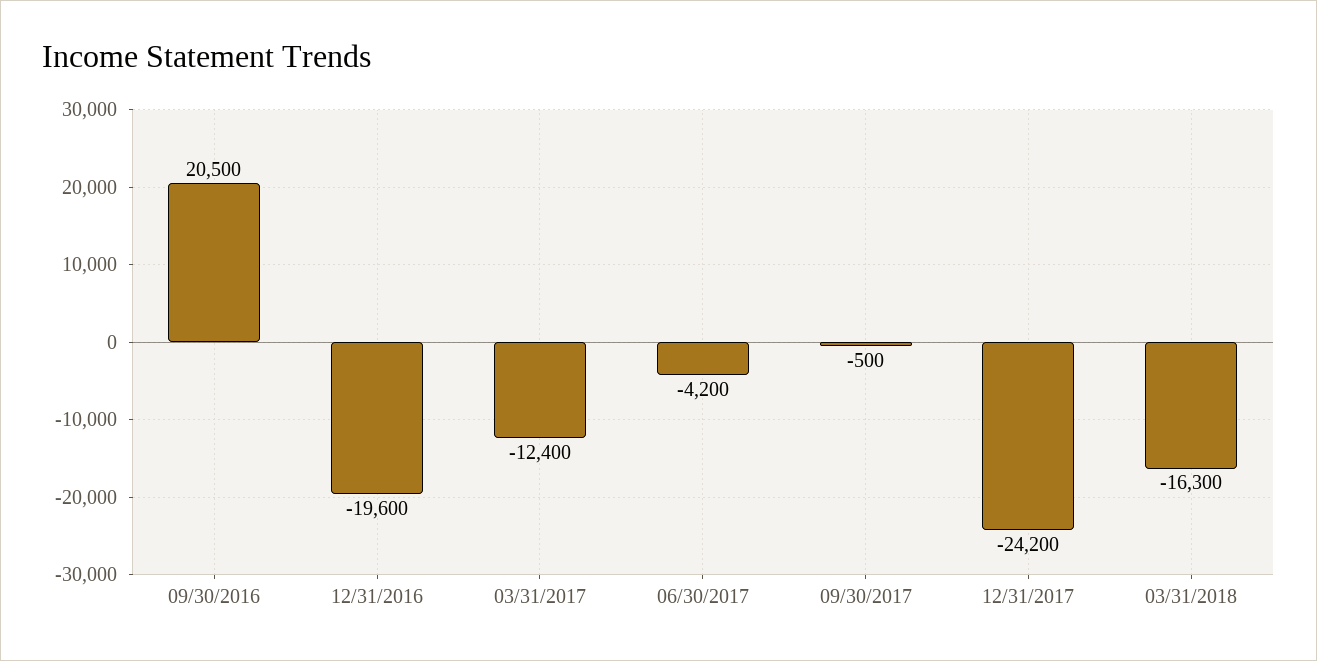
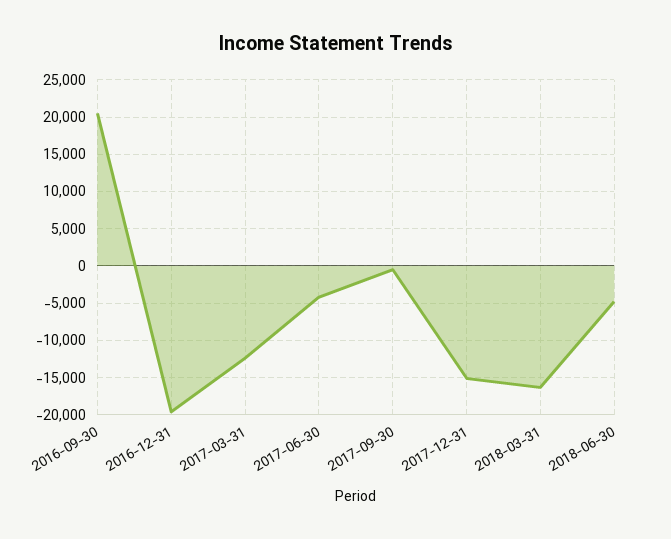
12/31/2017: -24200 -> -15000
2018-06-30: none -> -5000

